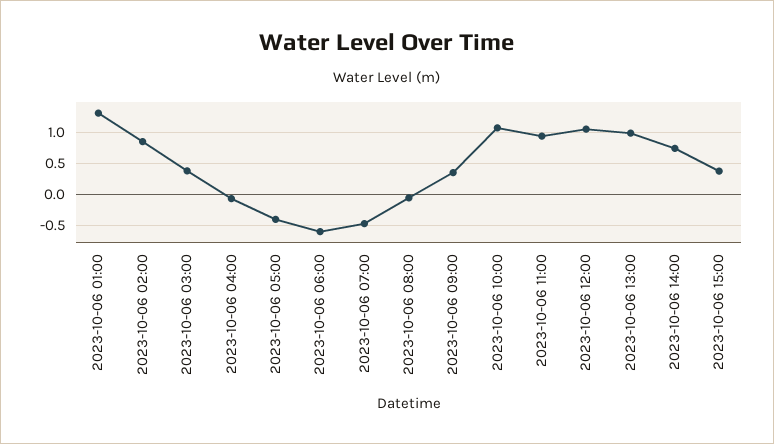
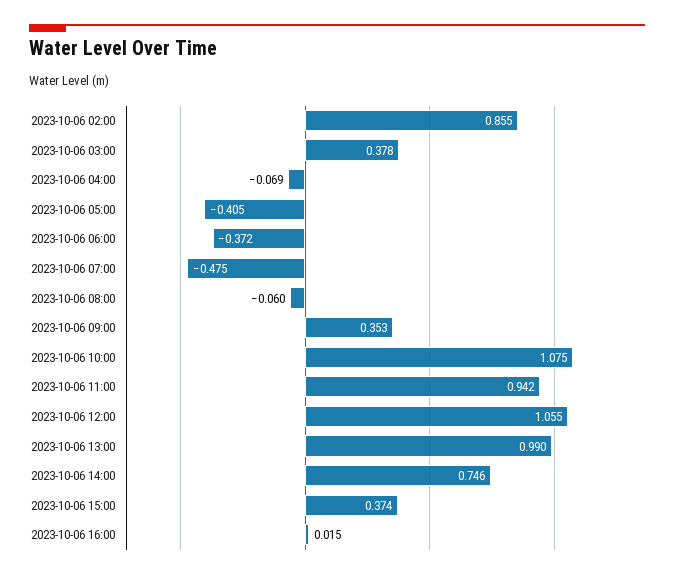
2023-10-06 01:00: 1.3 -> none
2023-10-06 06:00: -0.6 -> -0.372
2023-10-06 16:00: none -> 0.015

